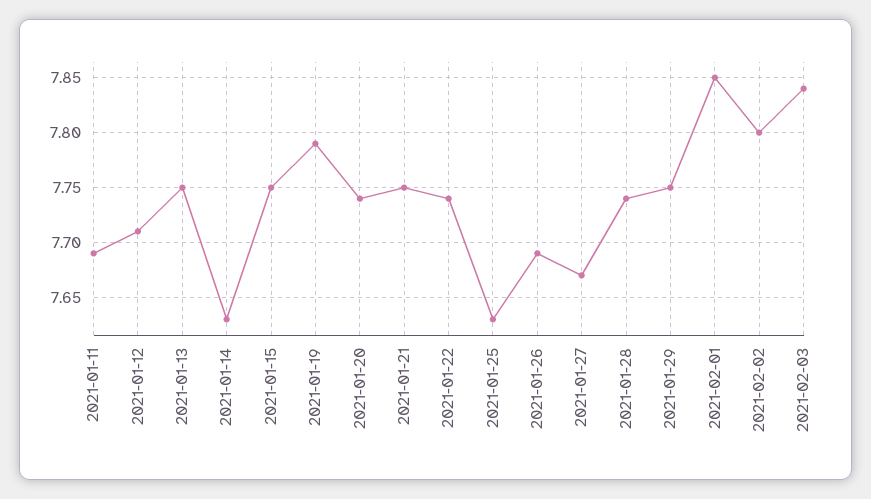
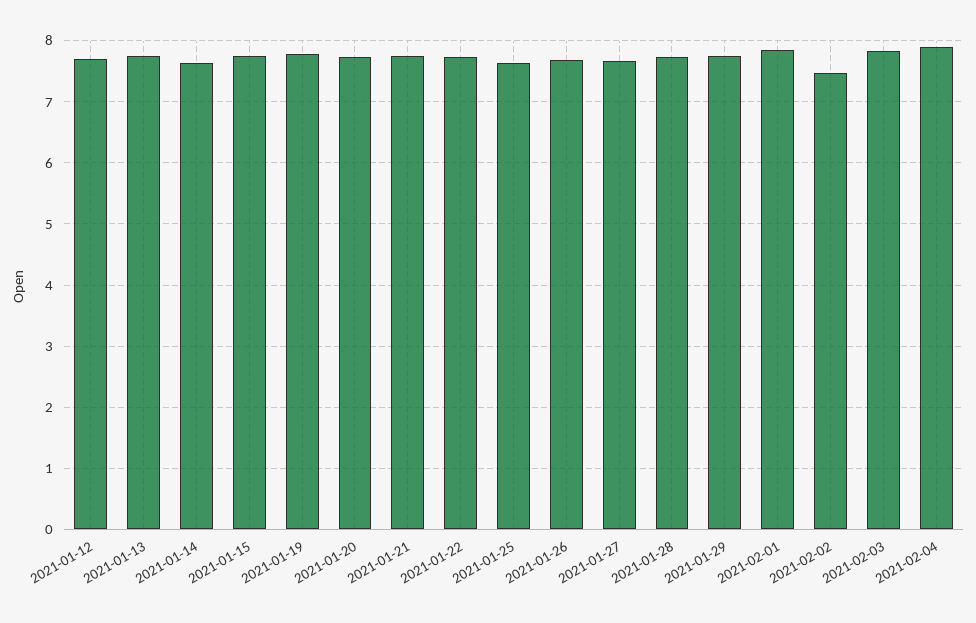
2021-01-11: 7.69 -> none
2021-02-02: 7.8 -> 7.5
2021-02-04: none -> 7.9

